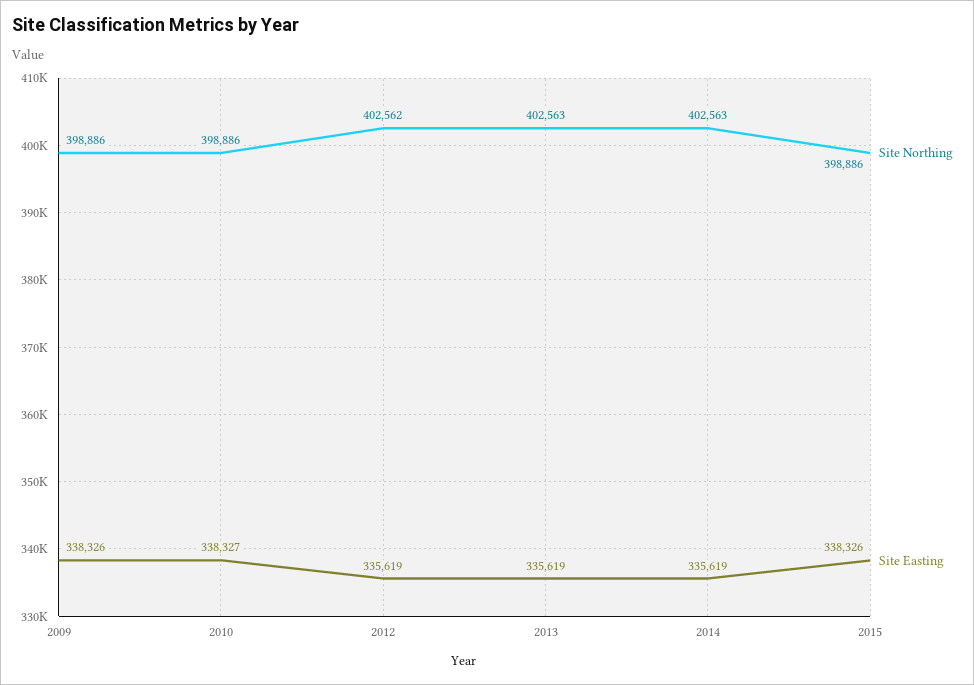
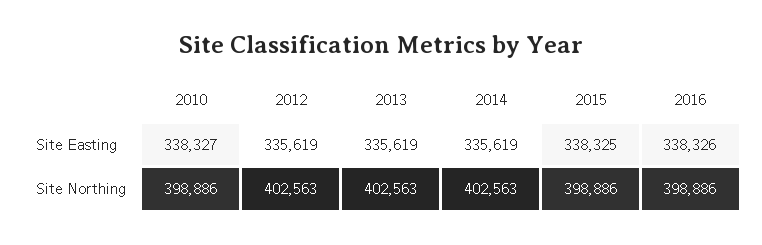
Site Northing, 2009: 398886 -> none
Site Easting, 2009: 338326 -> none
Site Northing, 2012: 402562 -> 402563
Site Easting, 2015: 338326 -> 338325
Site Easting, 2016: none -> 338326
Site Northing, 2016: none -> 398886

